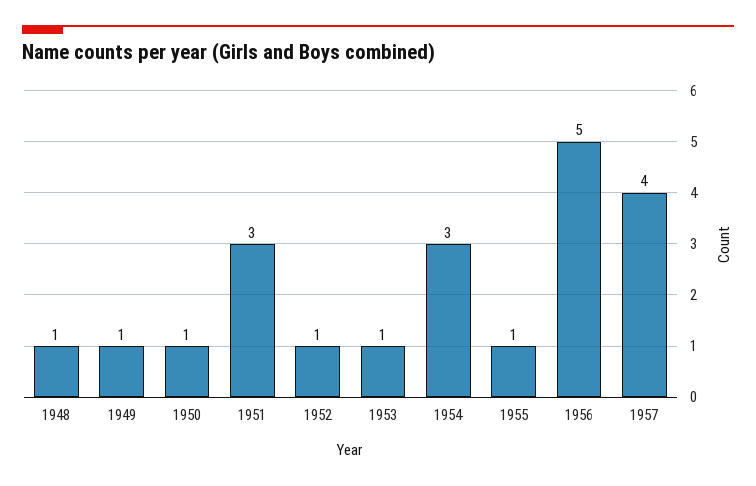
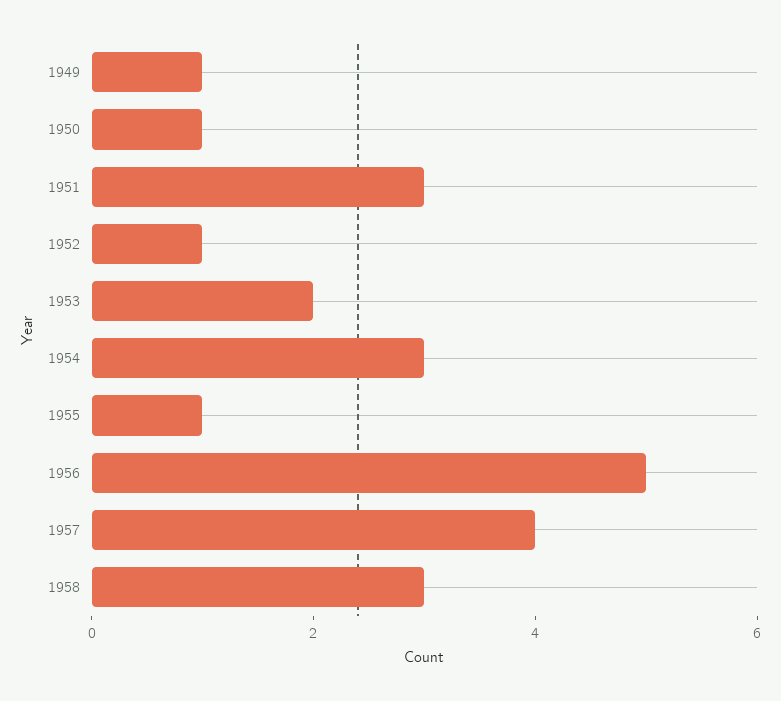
1948: 1 -> none
1953: 1 -> 2
1958: none -> 3

